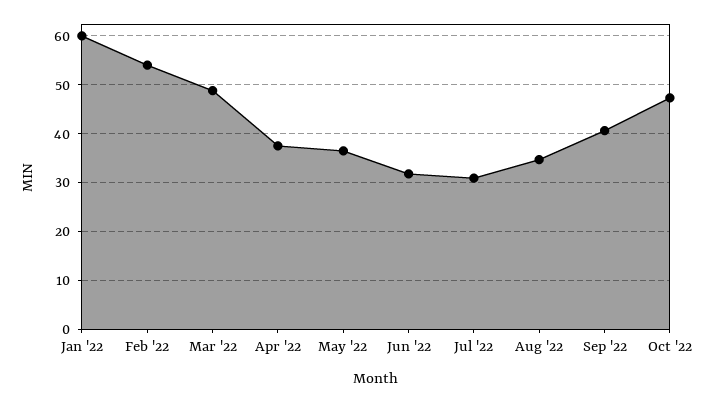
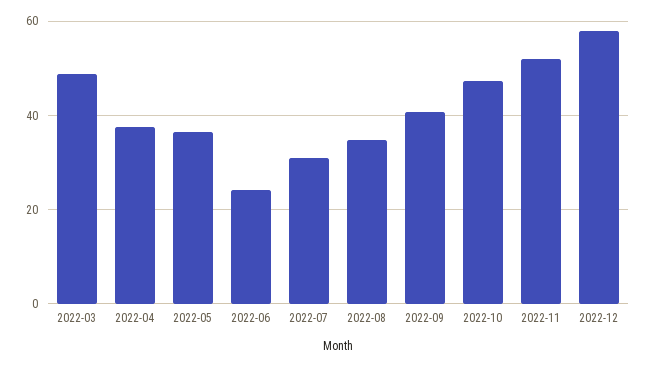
Jan '22: 60 -> none
Feb '22: 54 -> none
Jun '22: 32 -> 24
2022-11: none -> 52
2022-12: none -> 58

